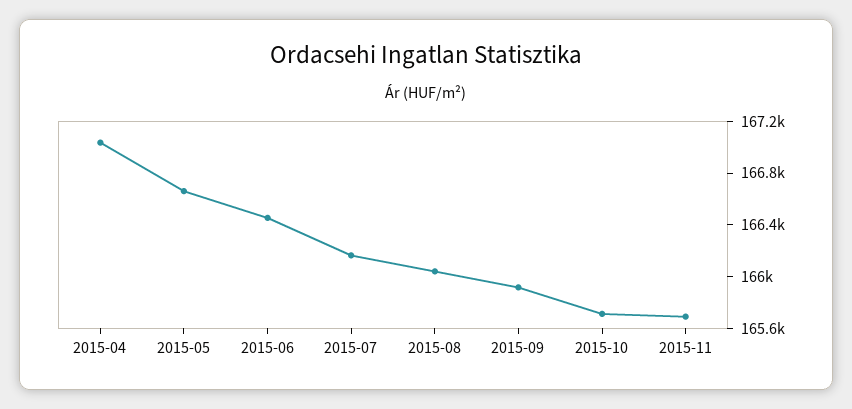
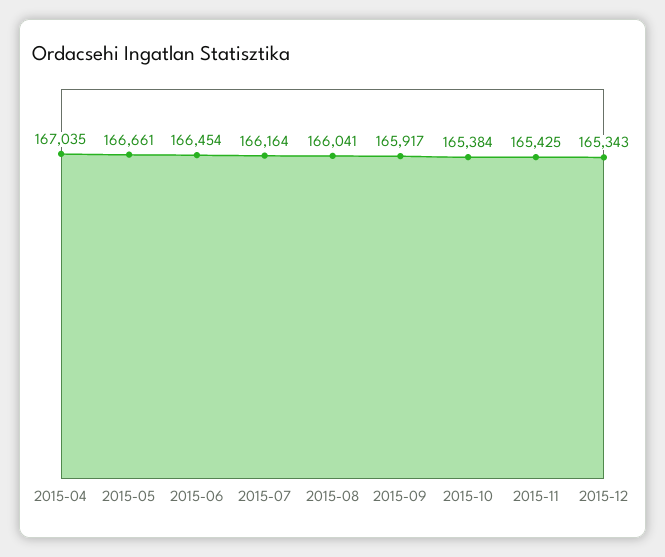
2015-10: 165700 -> 165384
2015-11: 165700 -> 165425
2015-12: none -> 165343

